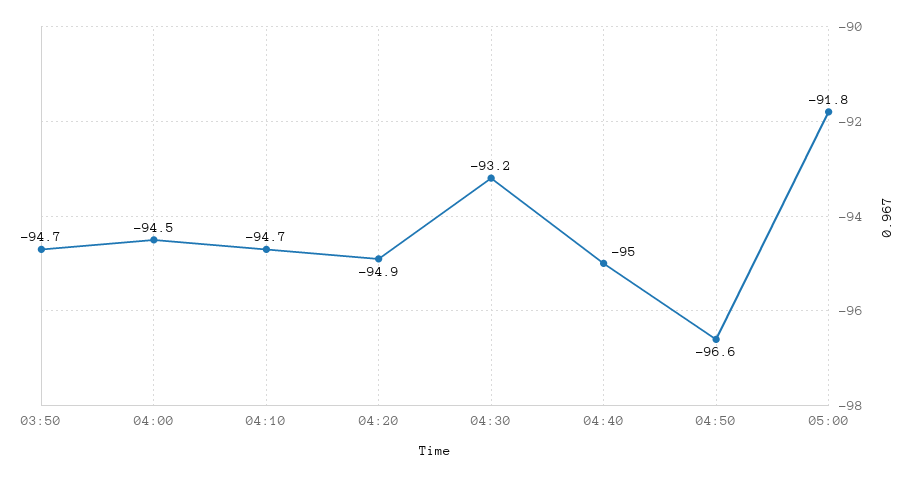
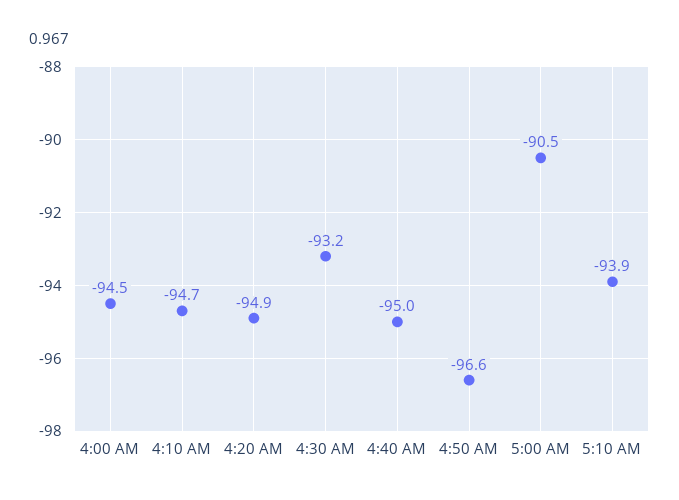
03:50: -94.7 -> none
05:00: -91.8 -> -90.5
5:10 AM: none -> -93.9

